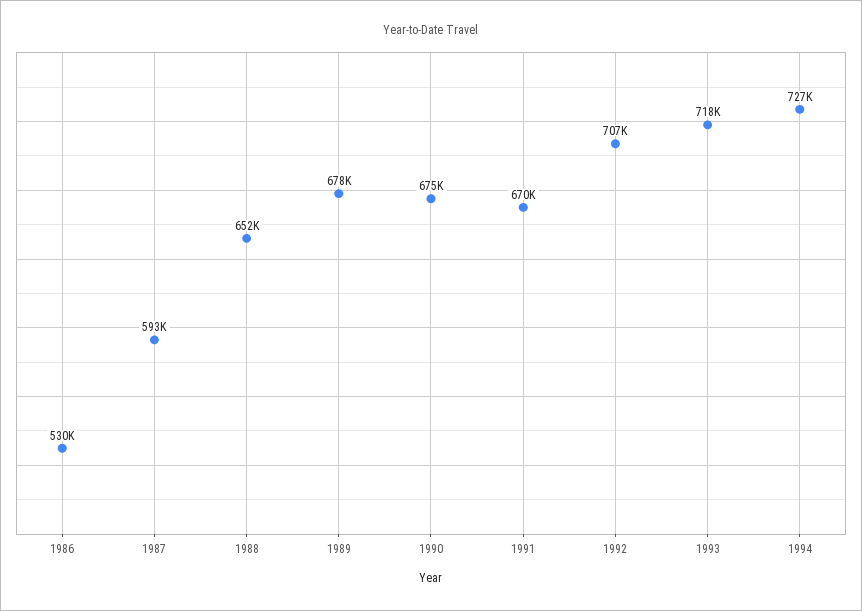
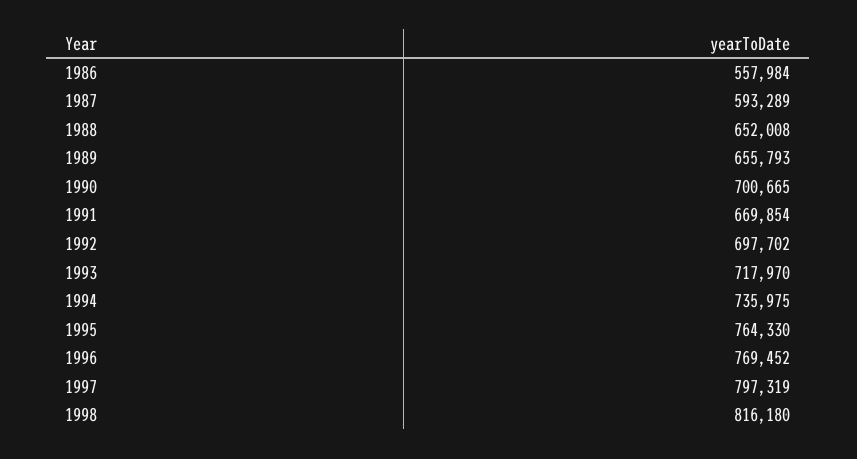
1986: 530000 -> 557984
1989: 678000 -> 655793
1990: 675000 -> 700665
1992: 707000 -> 697702
1994: 727000 -> 735975
1995: none -> 764330
1996: none -> 769452
1997: none -> 797319
1998: none -> 816180

